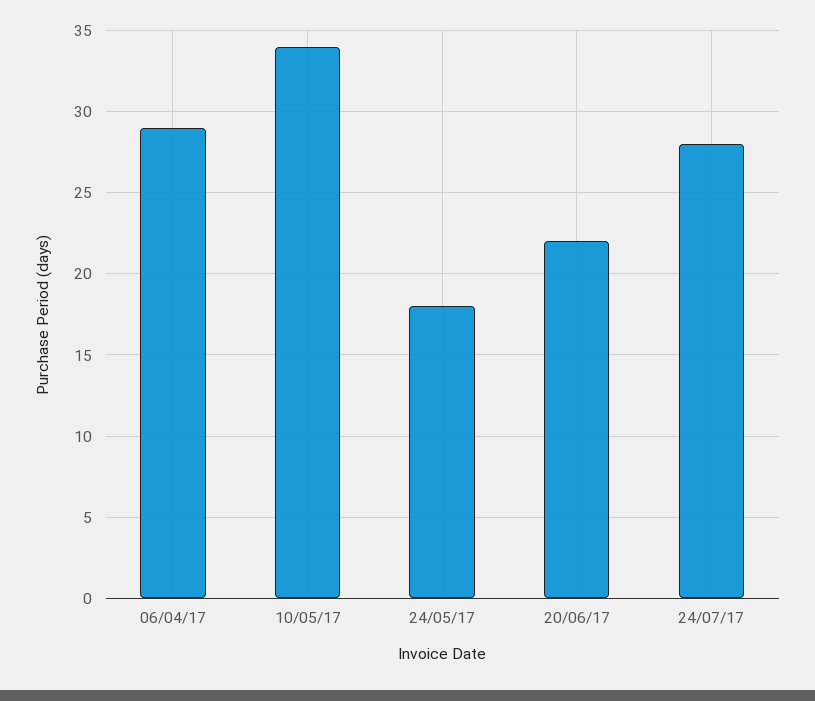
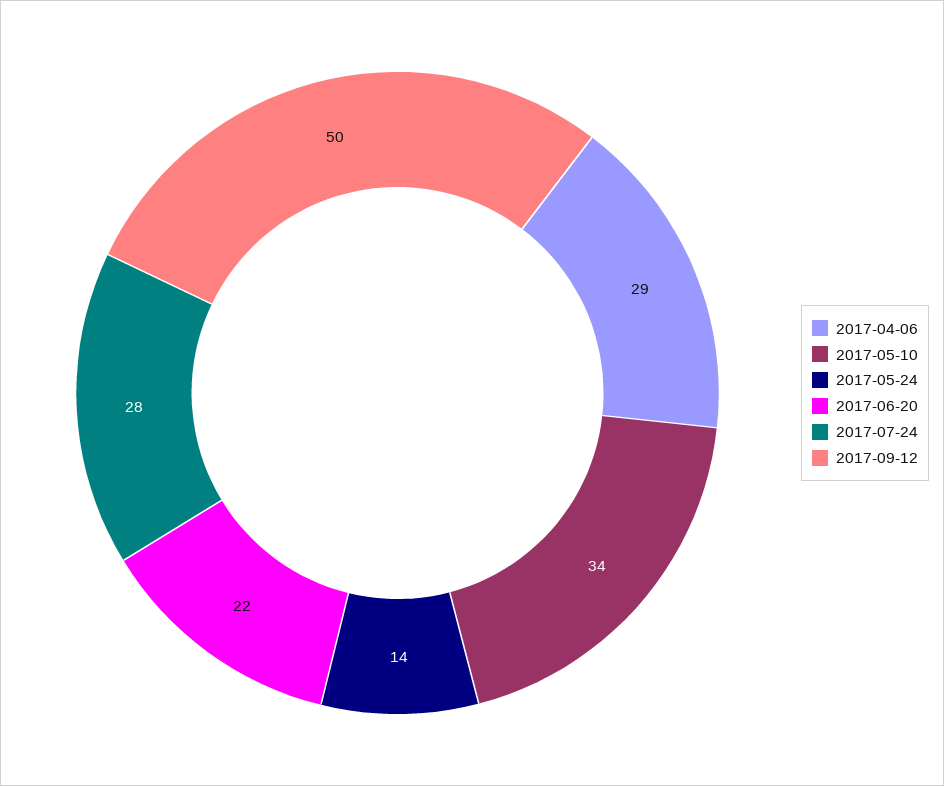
24/05/17: 18 -> 14
2017-09-12: none -> 50

